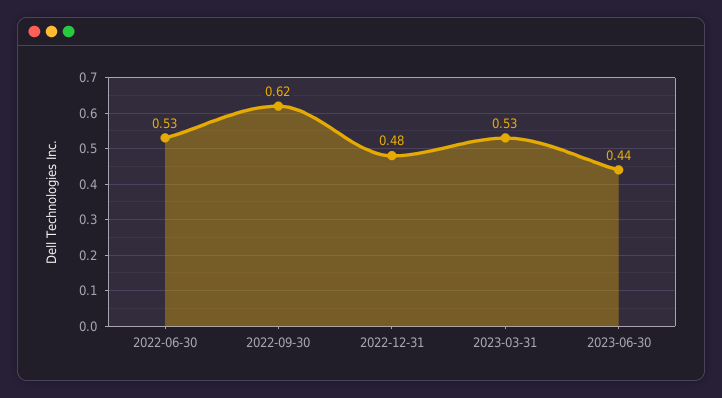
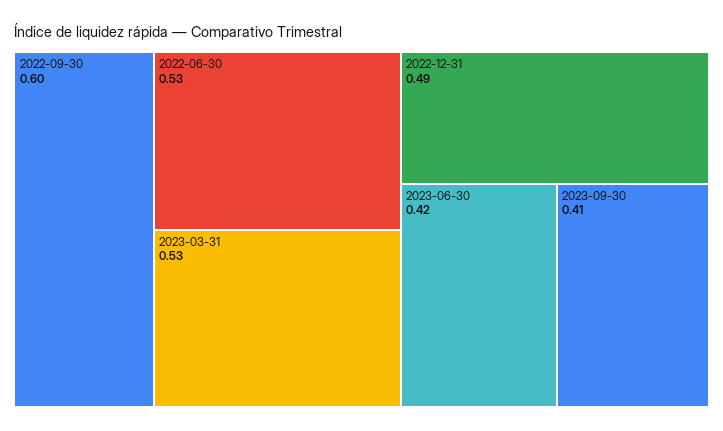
2022-09-30: 0.62 -> 0.6
2022-12-31: 0.48 -> 0.49
2023-06-30: 0.44 -> 0.42
2023-09-30: none -> 0.41

